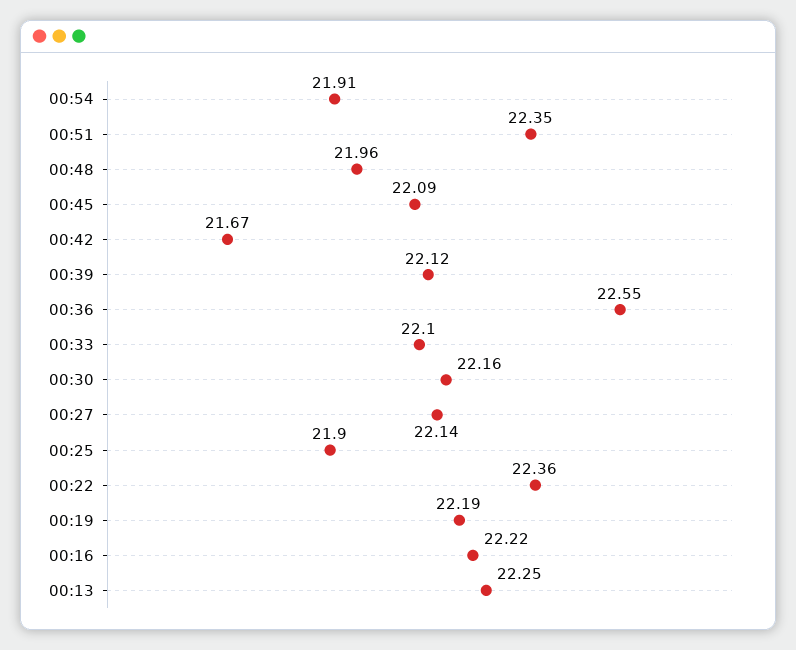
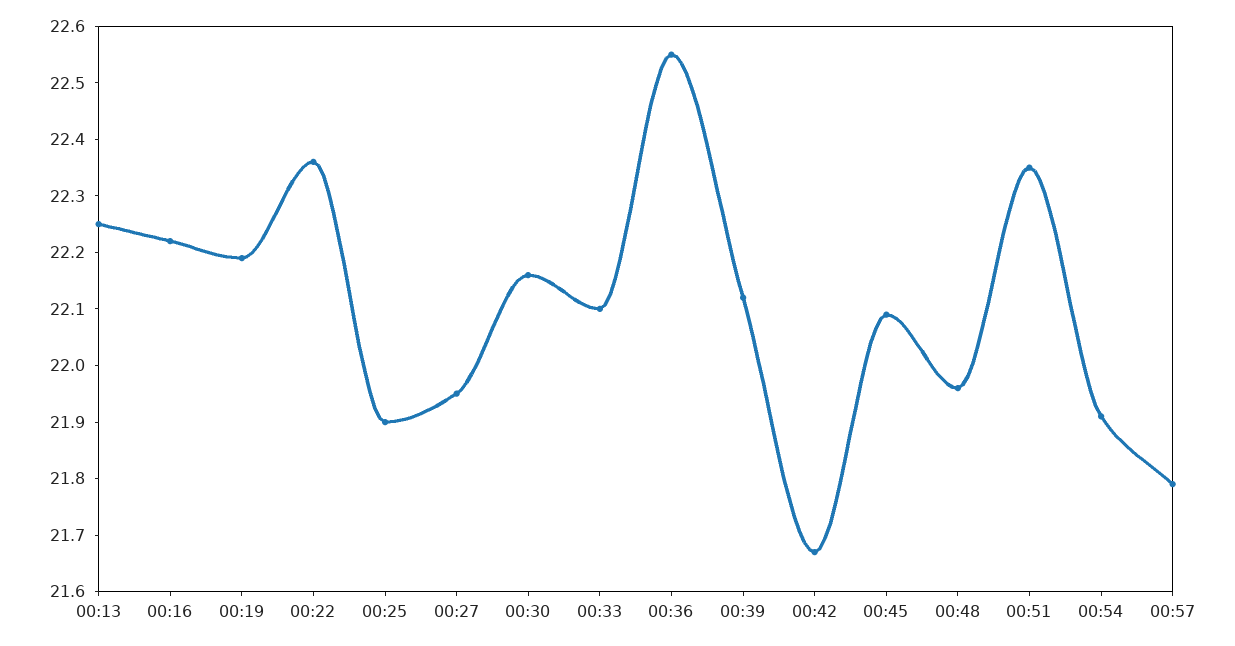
00:27: 22.14 -> 21.95
00:57: none -> 21.8

